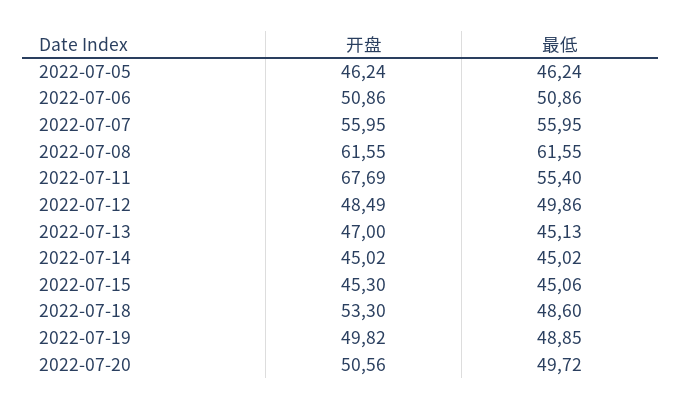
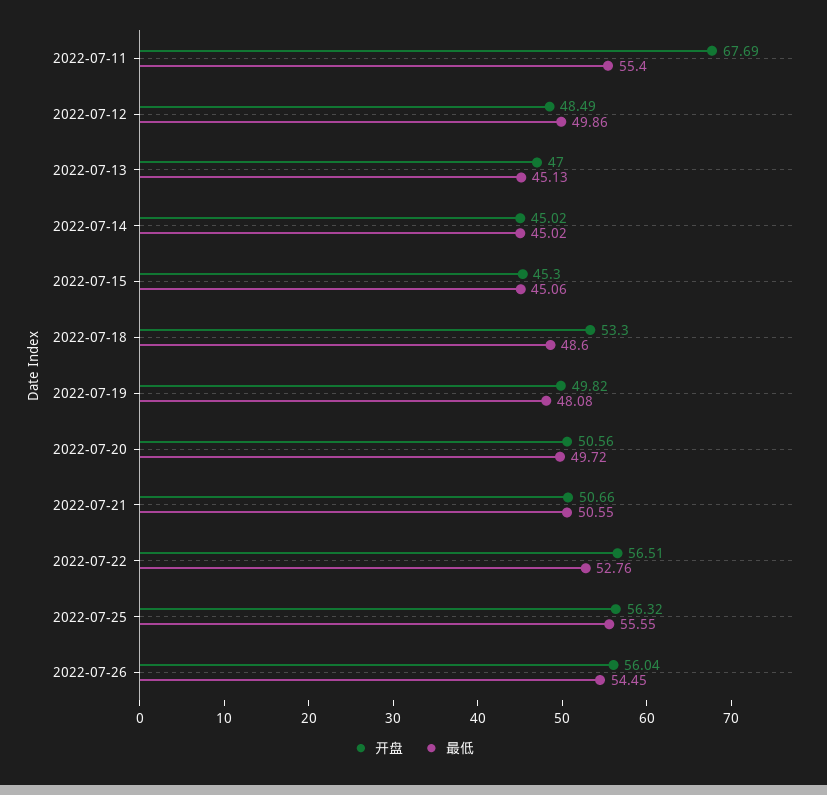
开盘, 2022-07-05: 46.24 -> none
最低, 2022-07-05: 46.24 -> none
开盘, 2022-07-06: 50.86 -> none
最低, 2022-07-06: 50.86 -> none
开盘, 2022-07-07: 55.95 -> none
最低, 2022-07-07: 55.95 -> none
开盘, 2022-07-08: 61.55 -> none
最低, 2022-07-08: 61.55 -> none
最低, 2022-07-19: 48.85 -> 48.08
开盘, 2022-07-21: none -> 50.66
最低, 2022-07-21: none -> 50.55
开盘, 2022-07-22: none -> 56.51
最低, 2022-07-22: none -> 52.76
开盘, 2022-07-25: none -> 56.32
最低, 2022-07-25: none -> 55.55
开盘, 2022-07-26: none -> 56.04
最低, 2022-07-26: none -> 54.45

